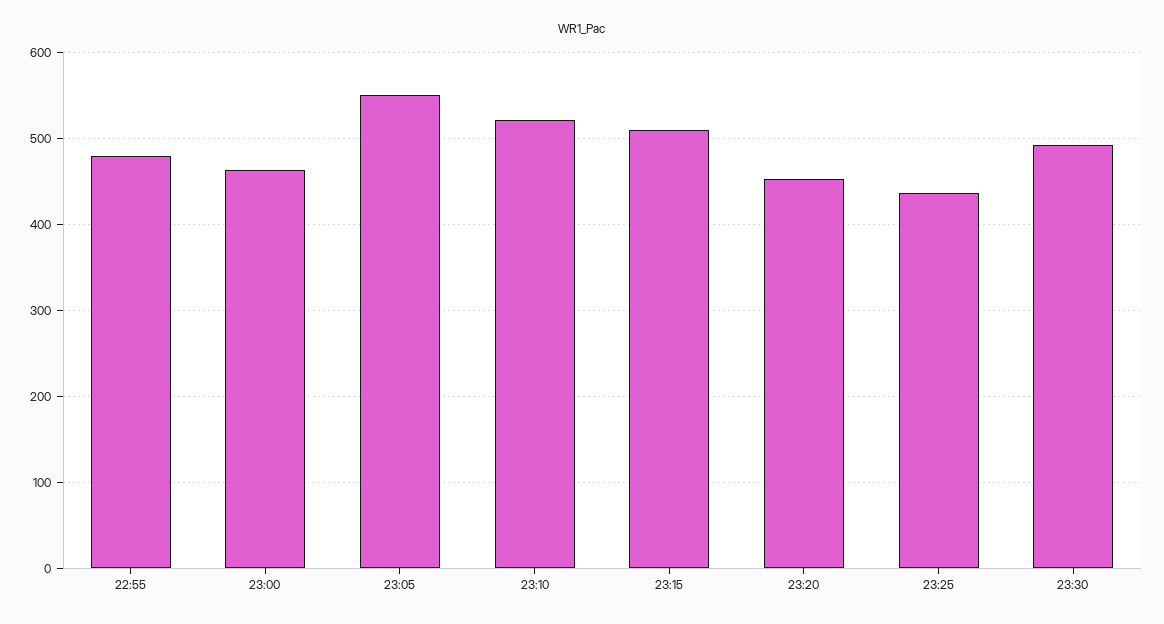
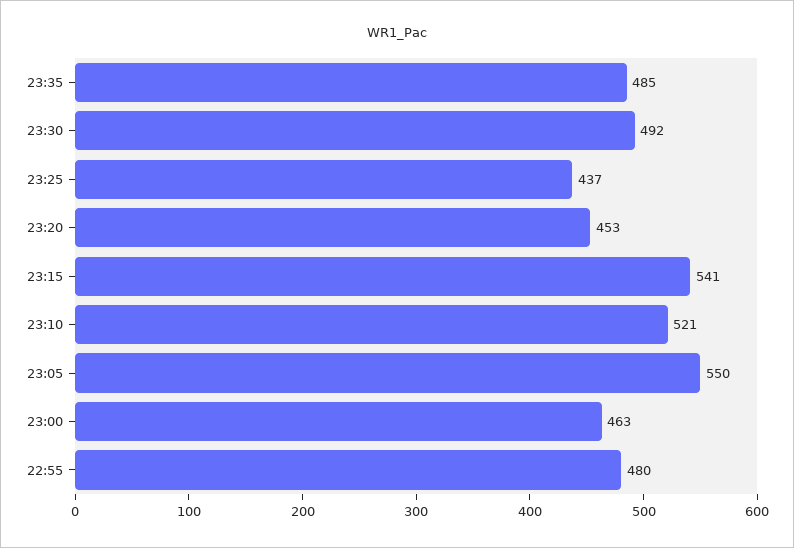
23:15: 510 -> 541
23:35: none -> 485

